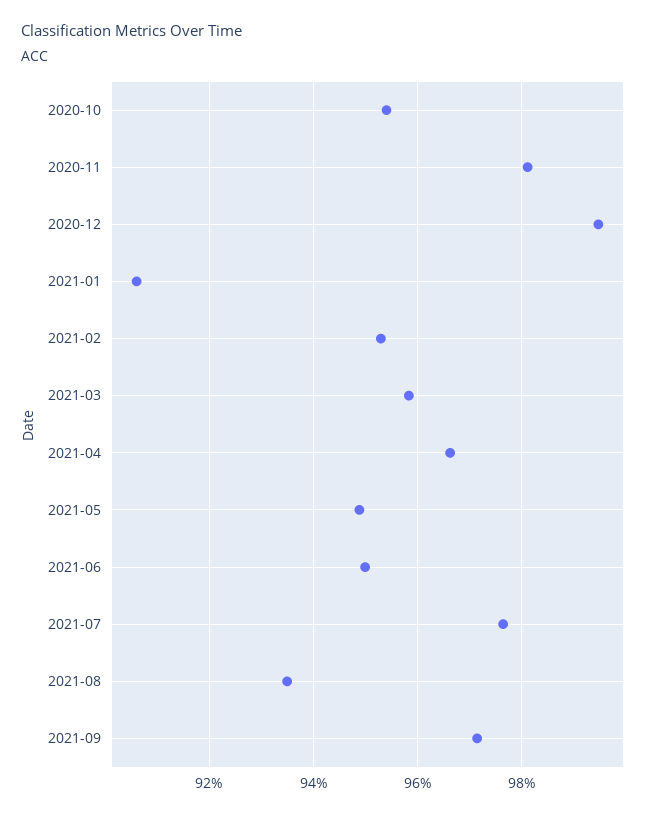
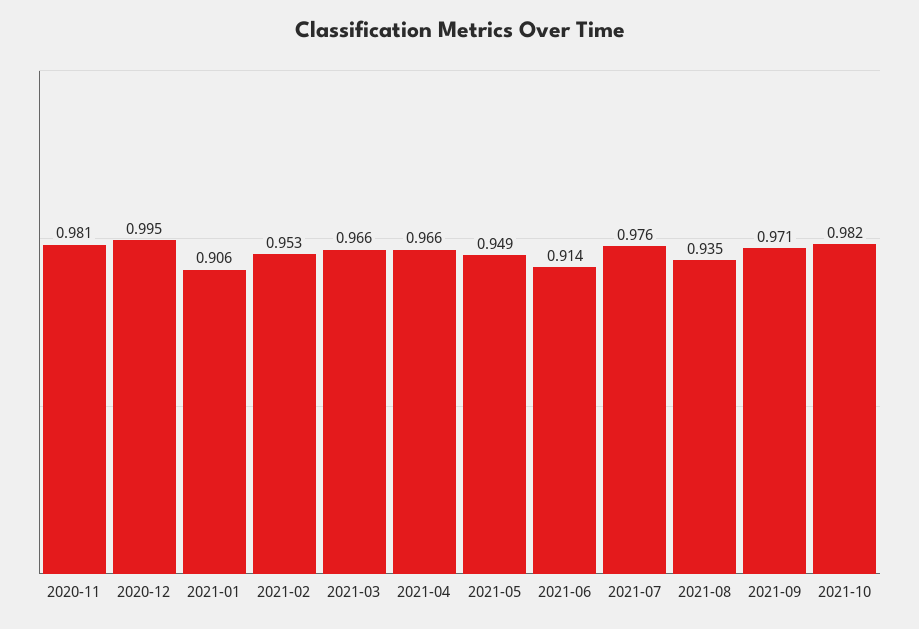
2020-10: 0.954 -> none
2021-03: 0.958 -> 0.966
2021-06: 0.95 -> 0.914
2021-10: none -> 0.982

